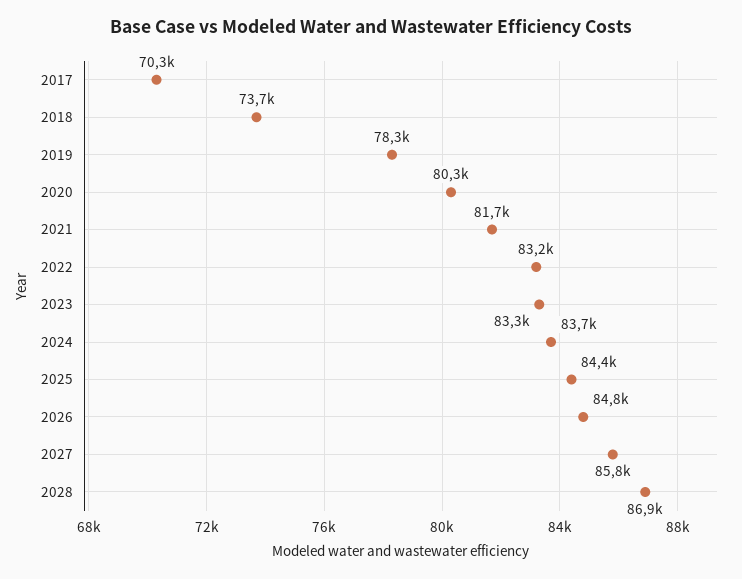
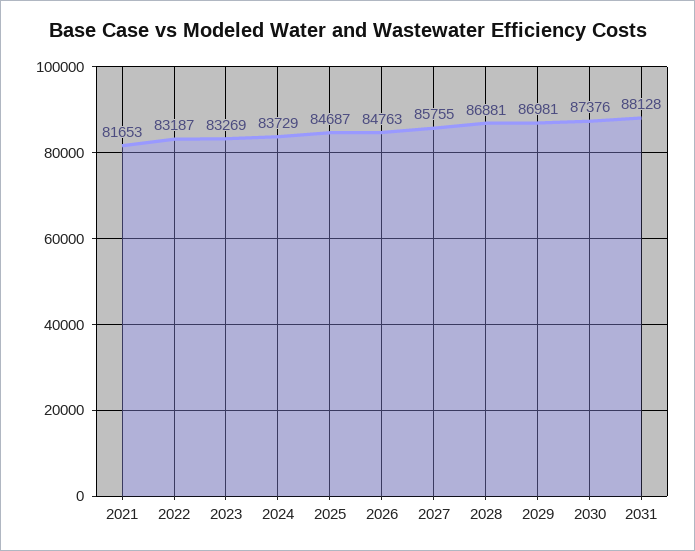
2017: 70300 -> none
2018: 73700 -> none
2019: 78300 -> none
2020: 80300 -> none
2025: 84400 -> 84687
2029: none -> 86981
2030: none -> 87376
2031: none -> 88128

